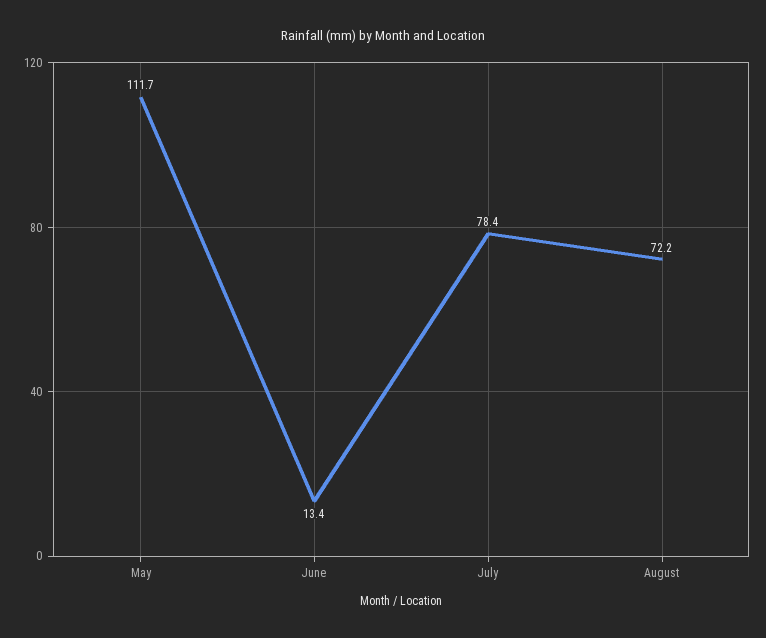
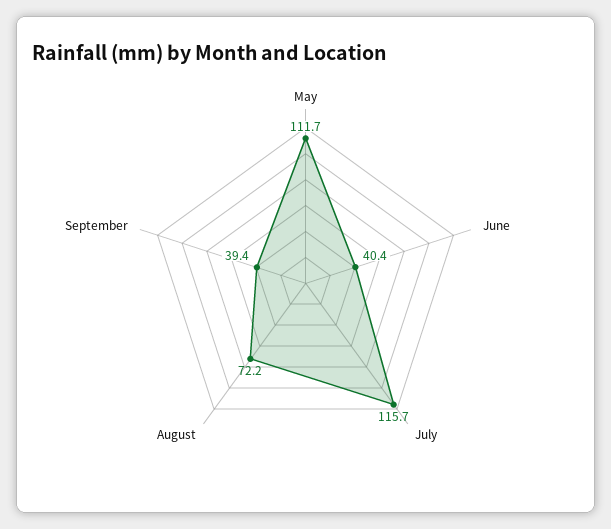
June: 13.4 -> 40.4
July: 78.4 -> 115.7
September: none -> 39.4

